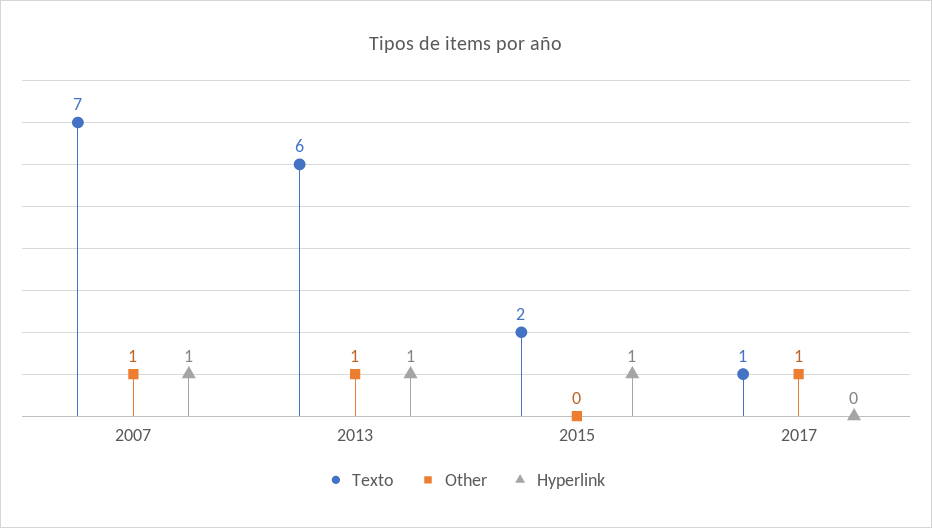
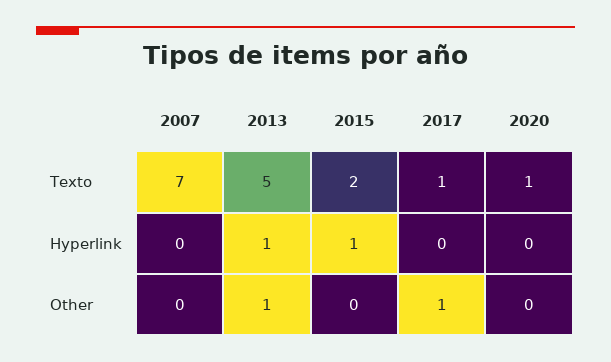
Other, 2007: 1 -> 0
Hyperlink, 2007: 1 -> 0
Texto, 2013: 6 -> 5
Texto, 2020: none -> 1
Hyperlink, 2020: none -> 0
Other, 2020: none -> 0

